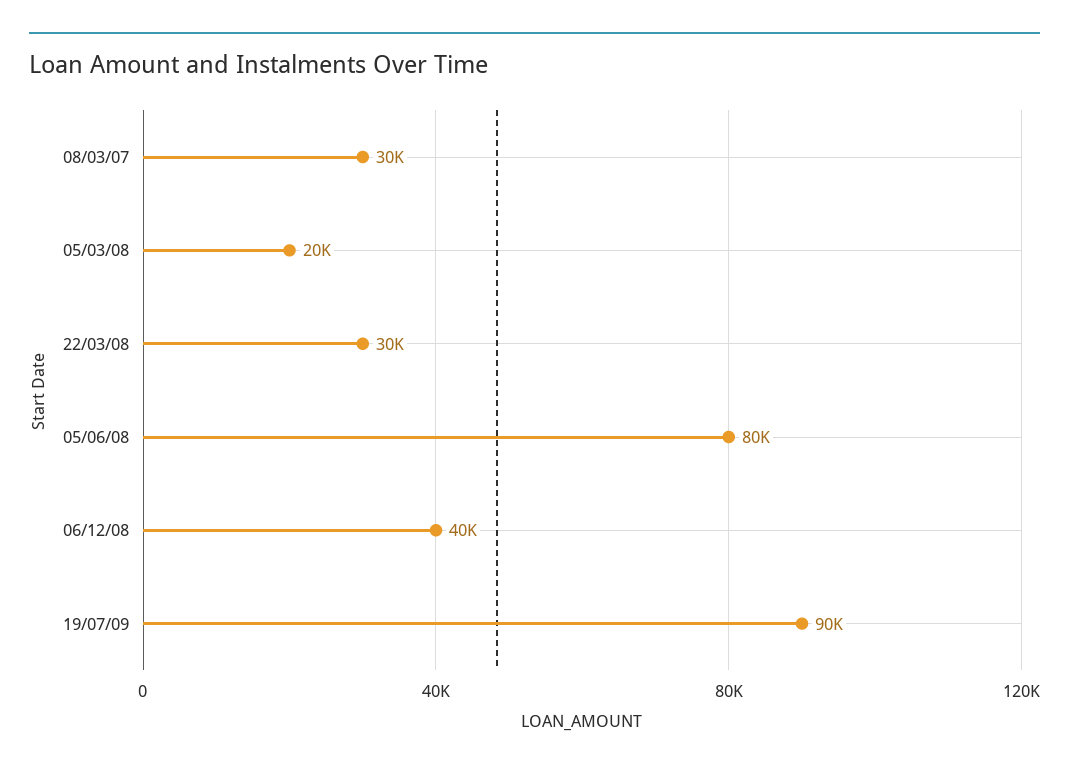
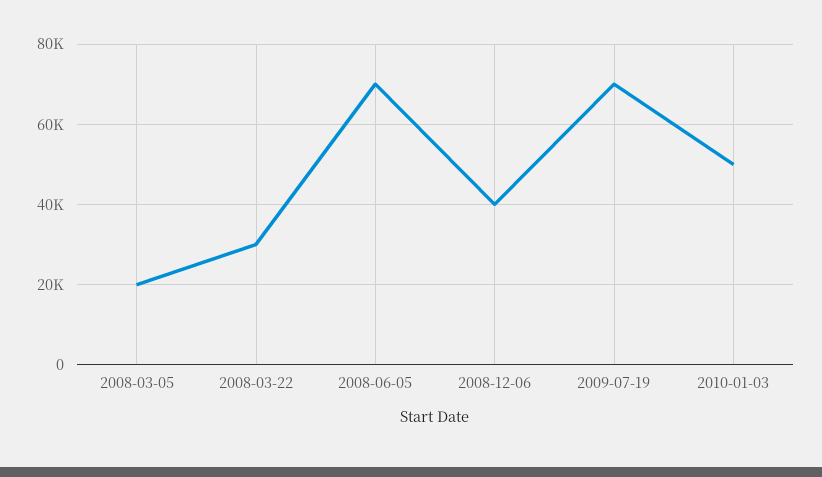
08/03/07: 30000 -> none
05/06/08: 80000 -> 70000
19/07/09: 90000 -> 70000
2010-01-03: none -> 50000

